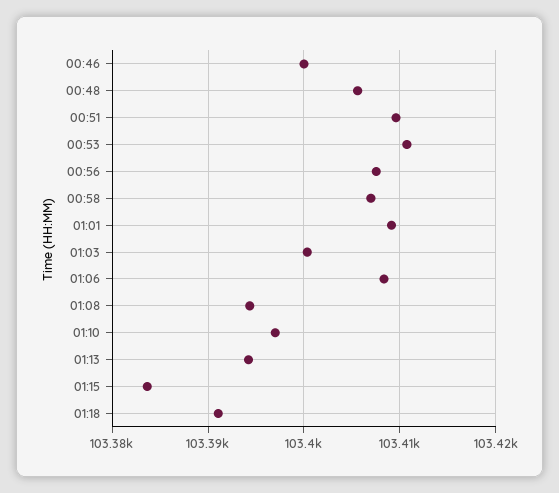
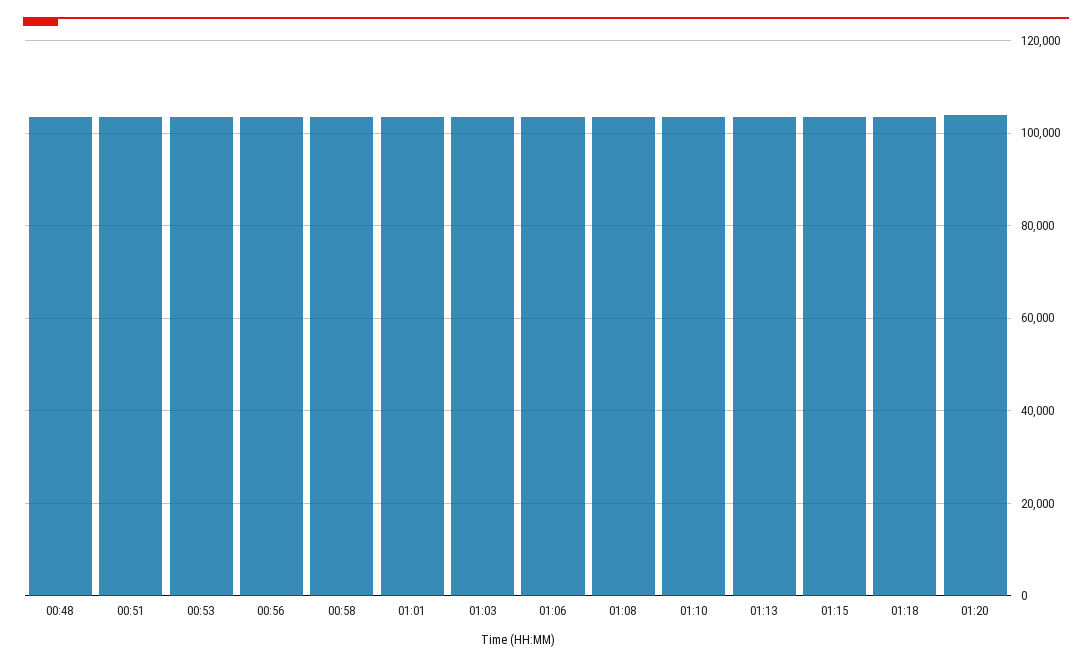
00:46: 103400 -> none
01:20: none -> 104000

